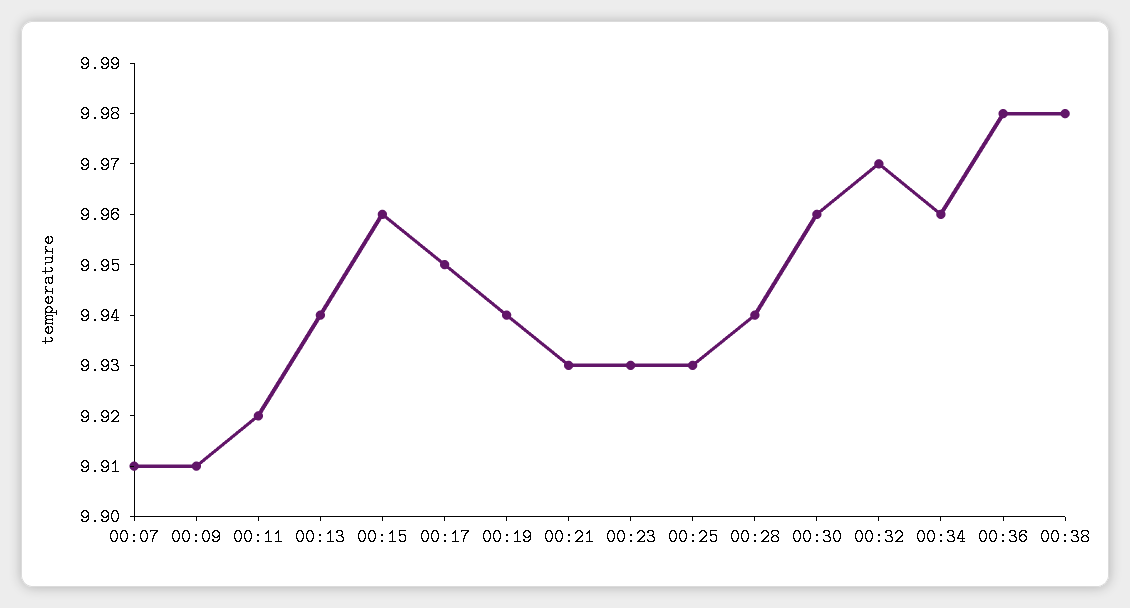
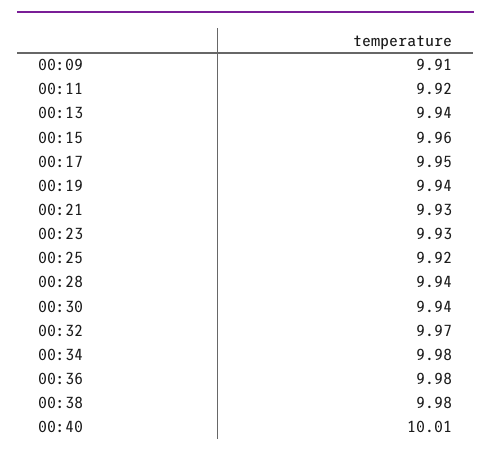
00:07: 9.91 -> none
00:25: 9.93 -> 9.92
00:30: 9.96 -> 9.94
00:34: 9.96 -> 9.98
00:40: none -> 10.01

